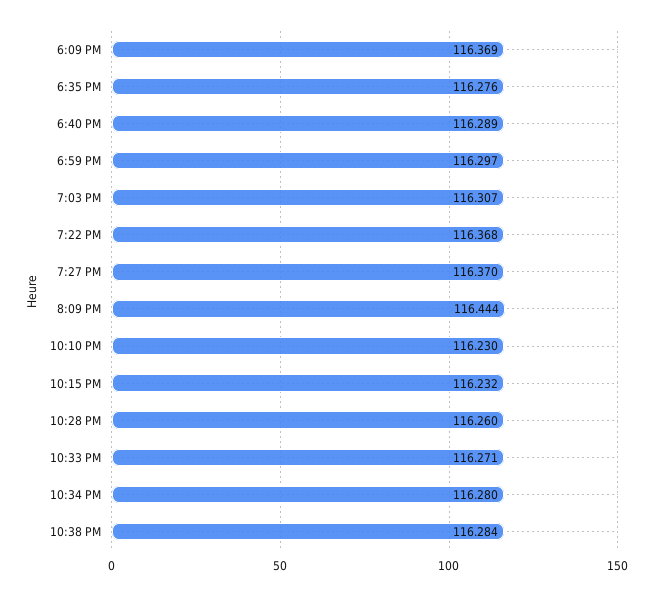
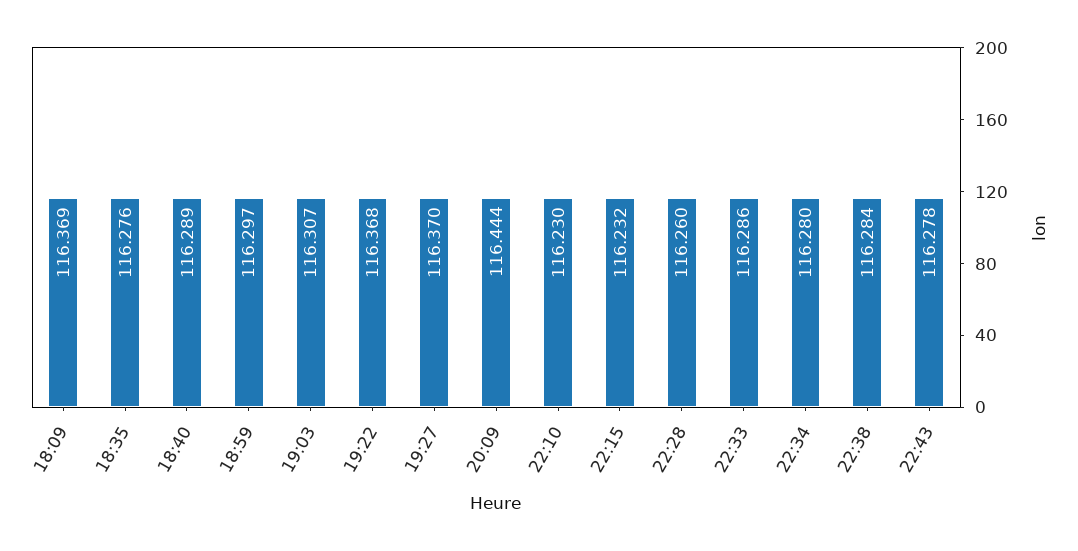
10:33 PM: 116.271 -> 116.286
22:43: none -> 116.278

